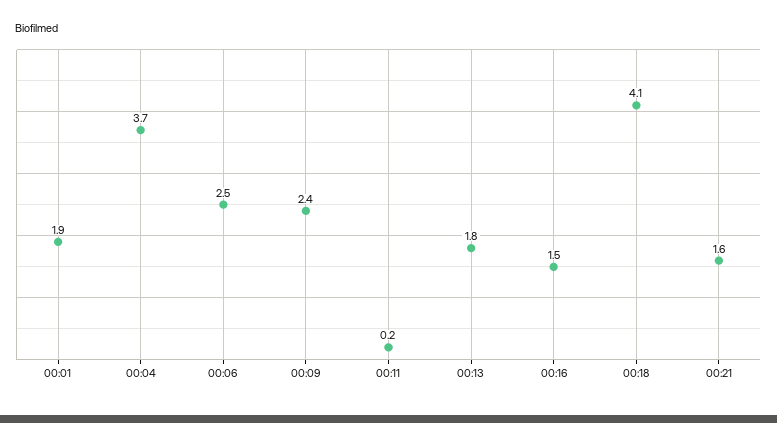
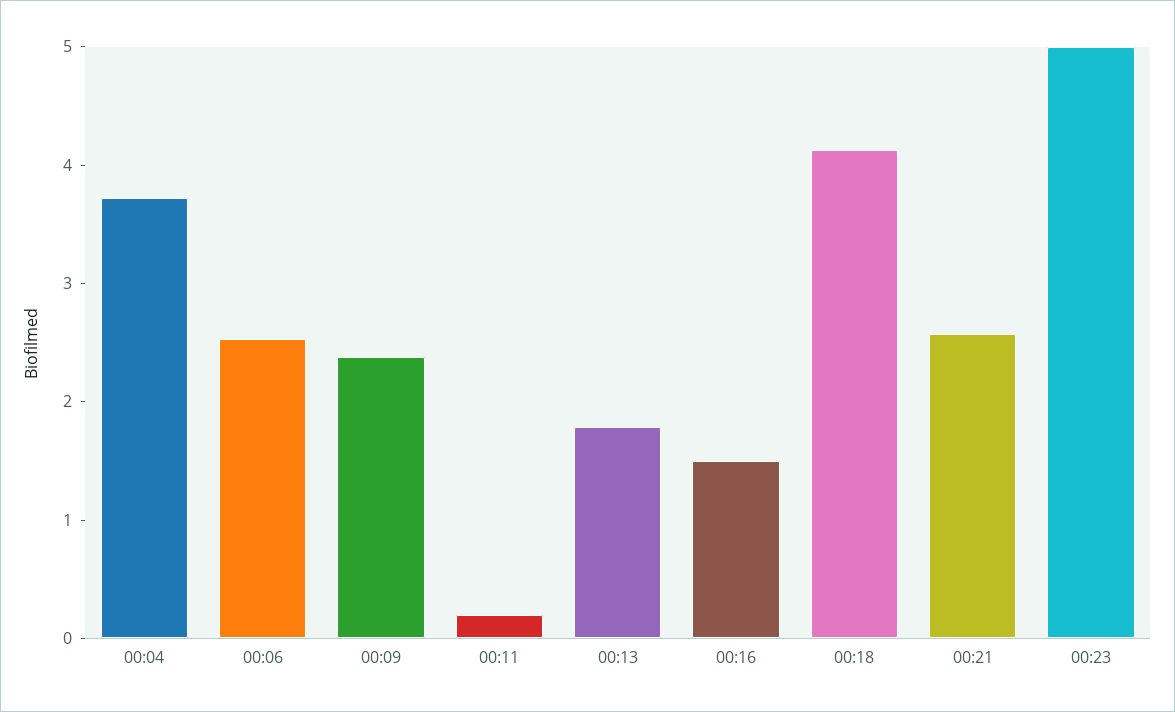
00:01: 1.9 -> none
00:21: 1.6 -> 2.6
00:23: none -> 5

